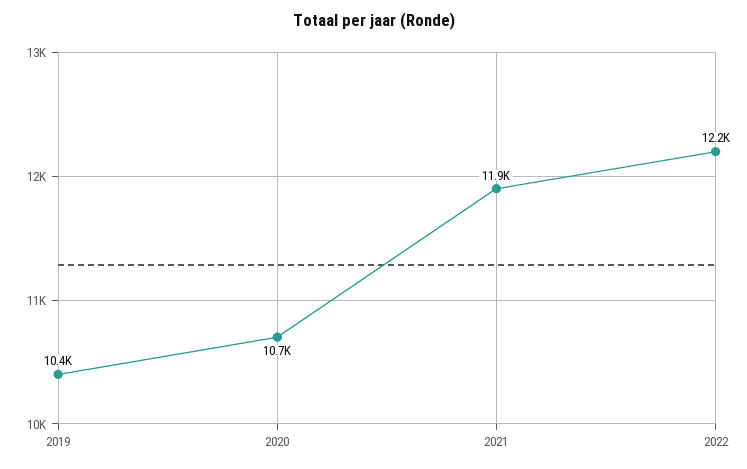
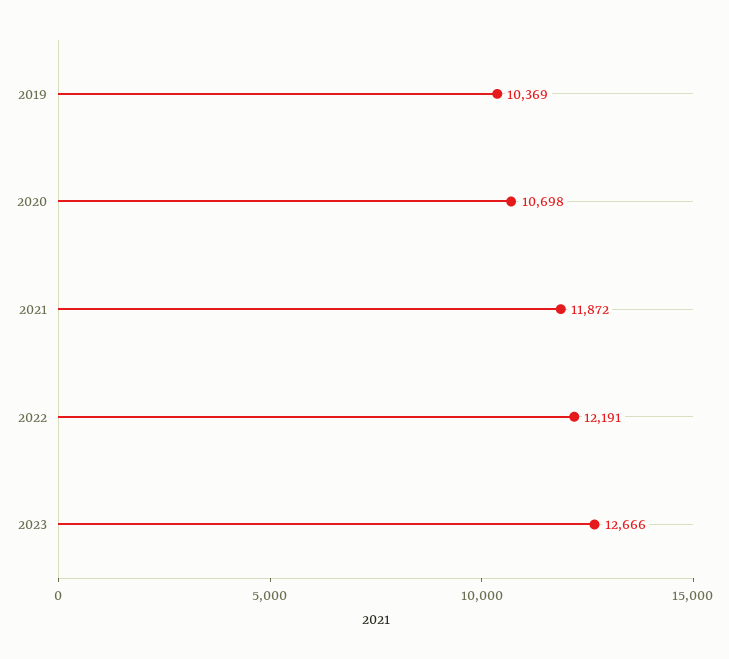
2023: none -> 12666

